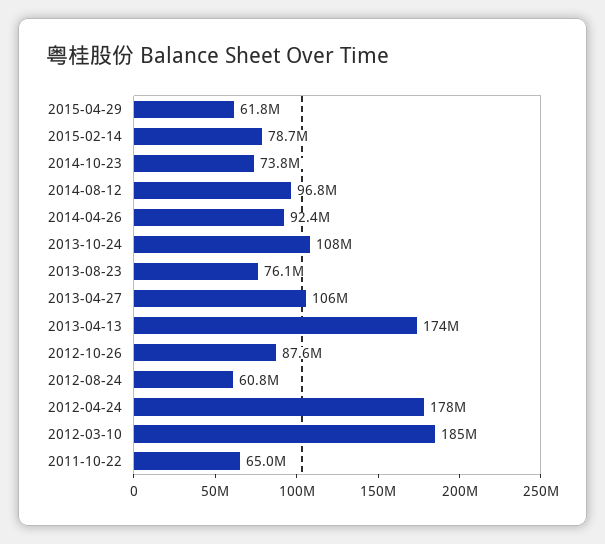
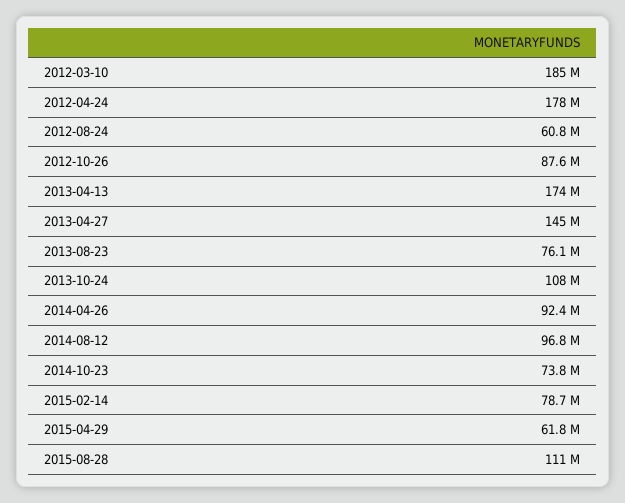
2013-04-27: 106000000 -> 145000000
2011-10-22: 65000000 -> none
2015-08-28: none -> 111000000

